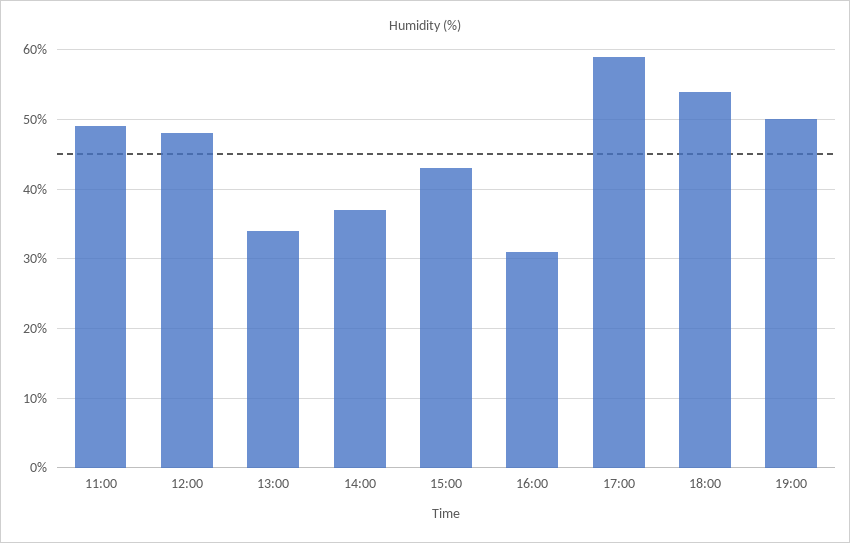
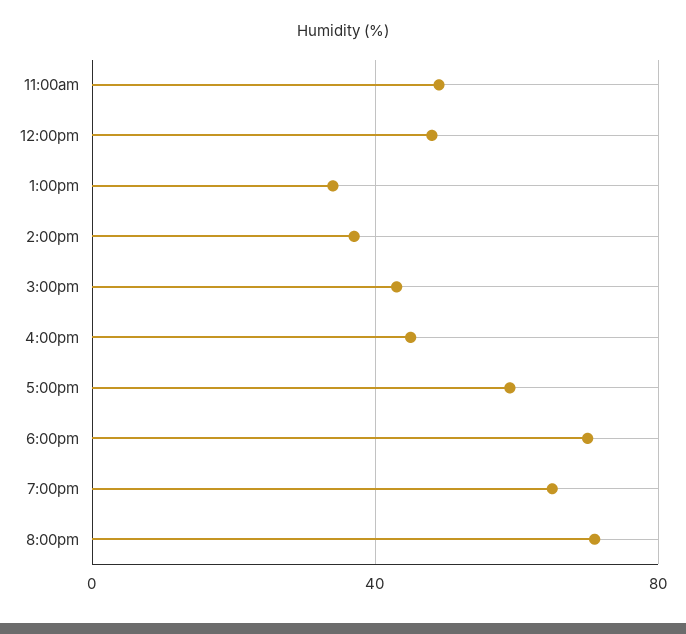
16:00: 31 -> 45
18:00: 54 -> 70
19:00: 50 -> 65
8:00pm: none -> 70

